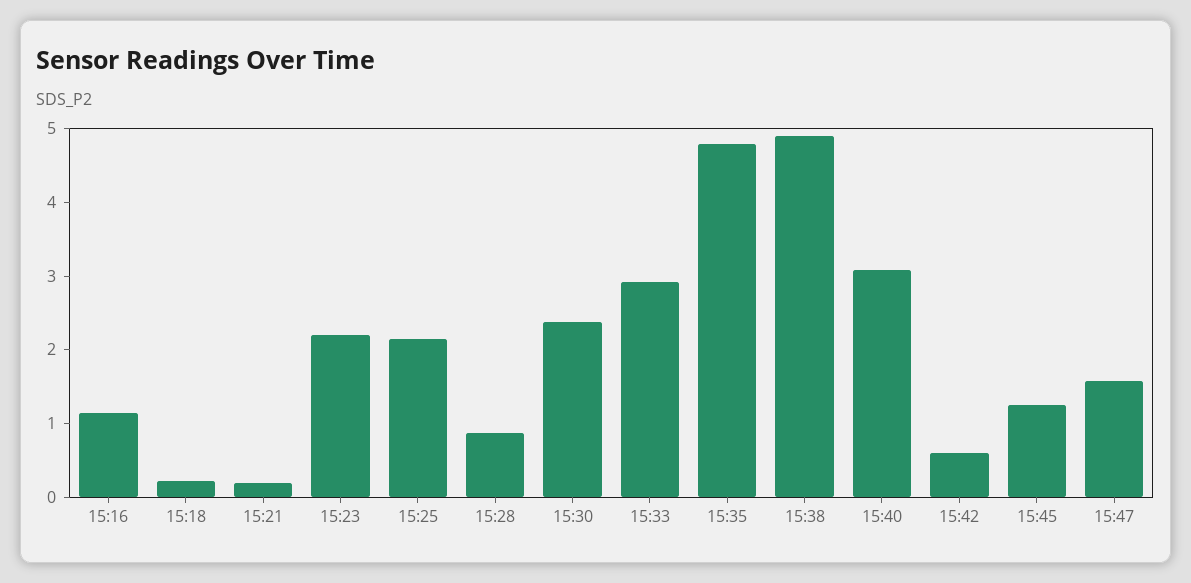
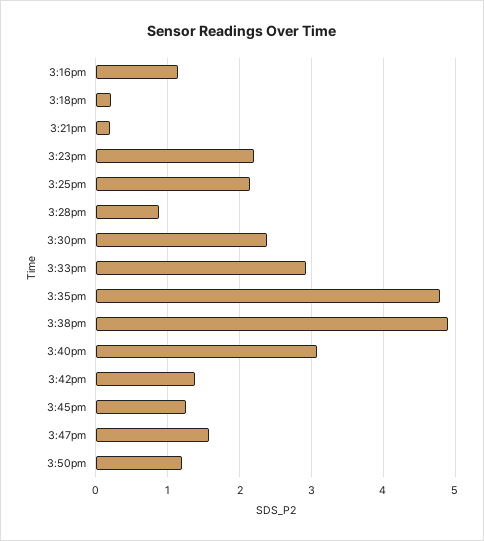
15:42: 0.6 -> 1.4
3:50pm: none -> 1.2

